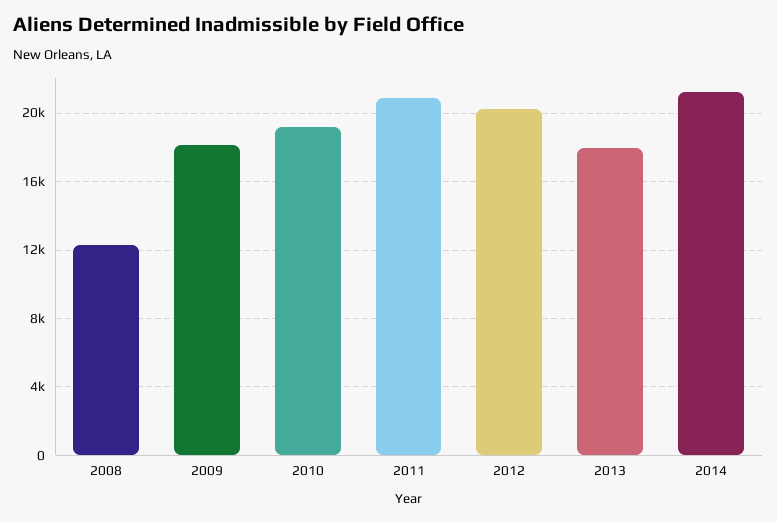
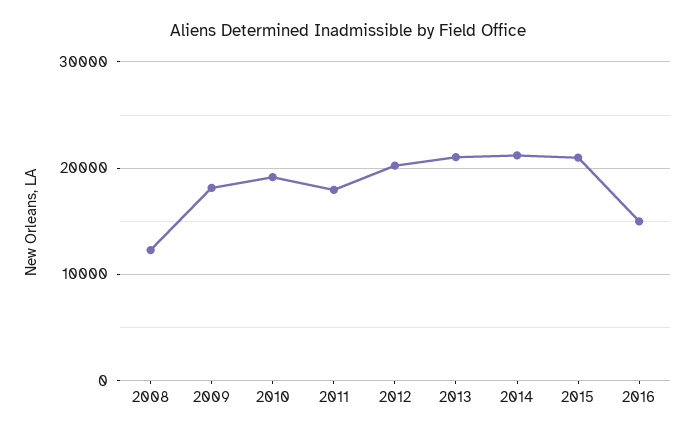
2011: 21000 -> 18000
2013: 18000 -> 21000
2015: none -> 21000
2016: none -> 15000

